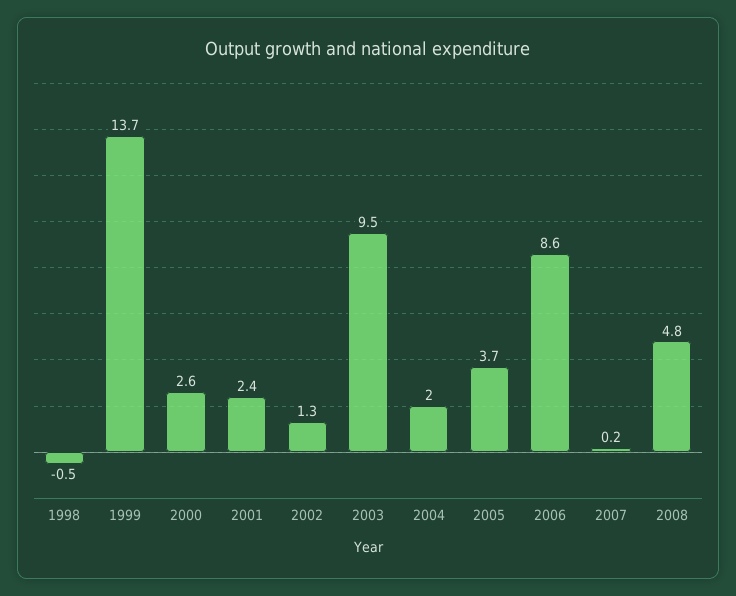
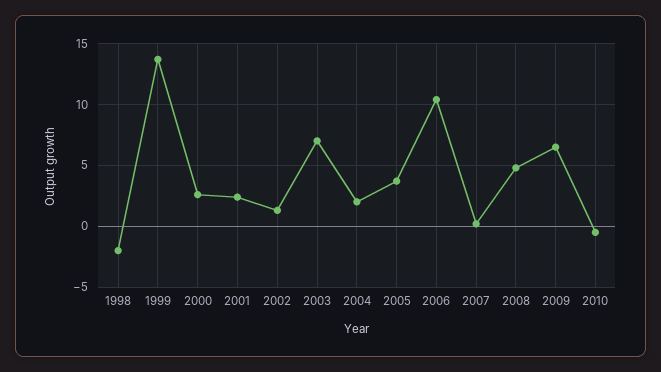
1998: -0.5 -> -2
2003: 9.5 -> 7
2006: 8.6 -> 10.5
2009: none -> 6.5
2010: none -> -0.5

